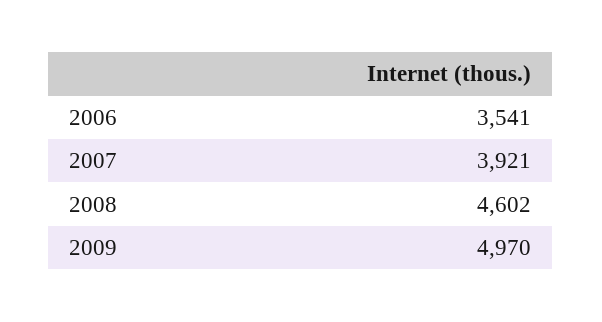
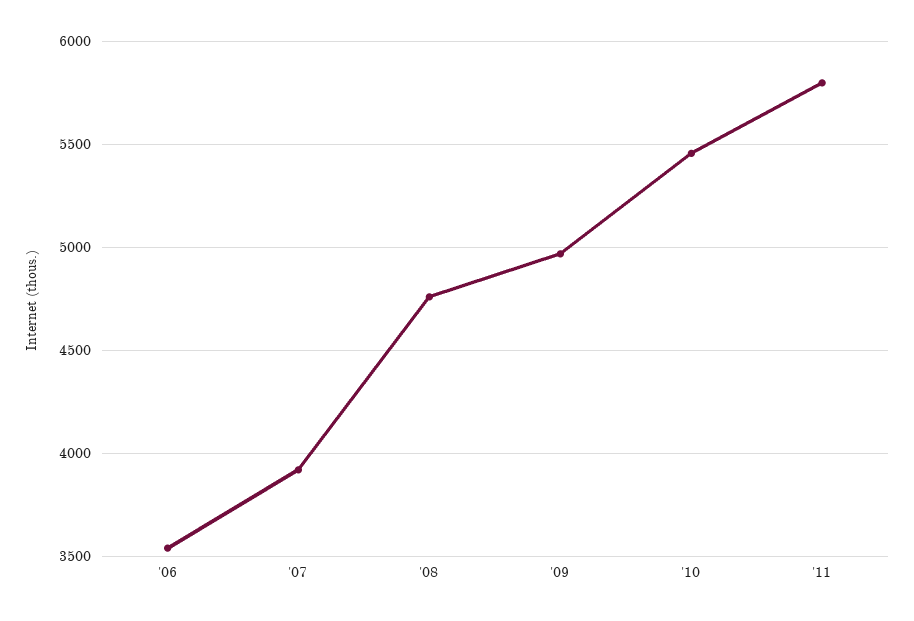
2008: 4602 -> 4750
'10: none -> 5450
'11: none -> 5800

